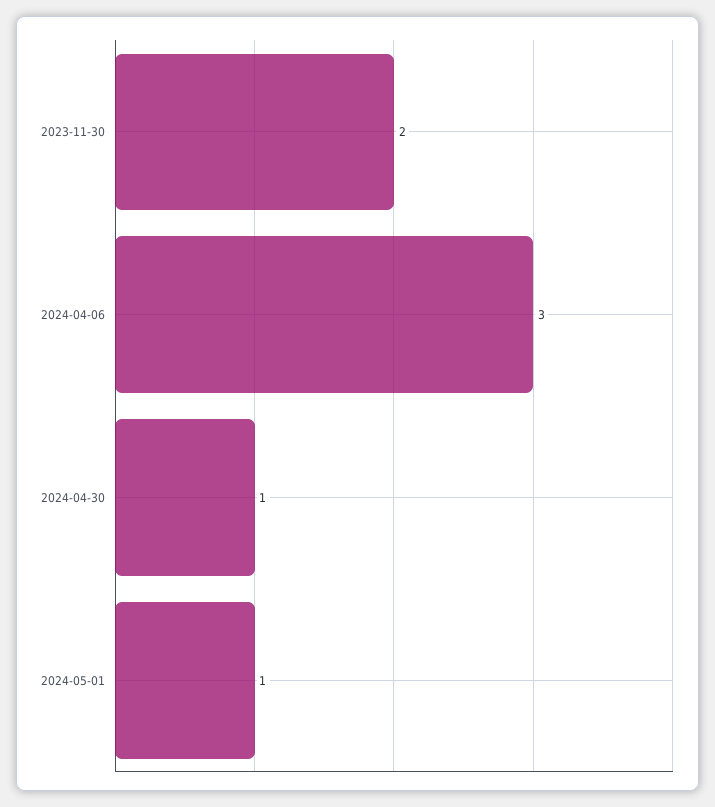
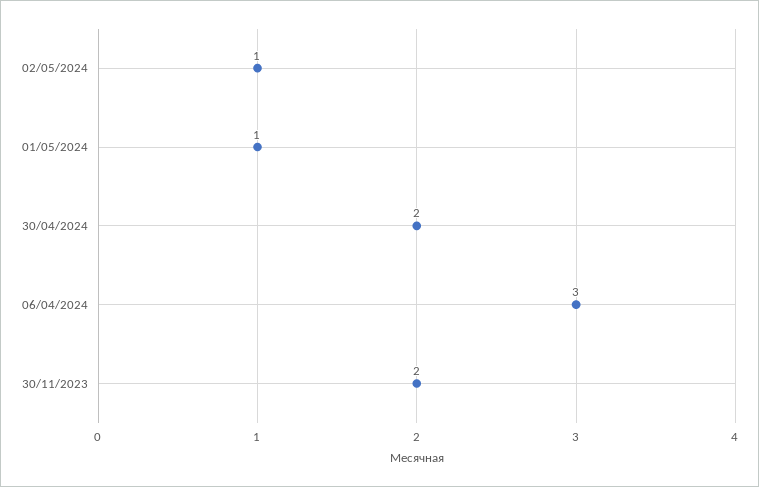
2024-04-30: 1 -> 2
02/05/2024: none -> 1

